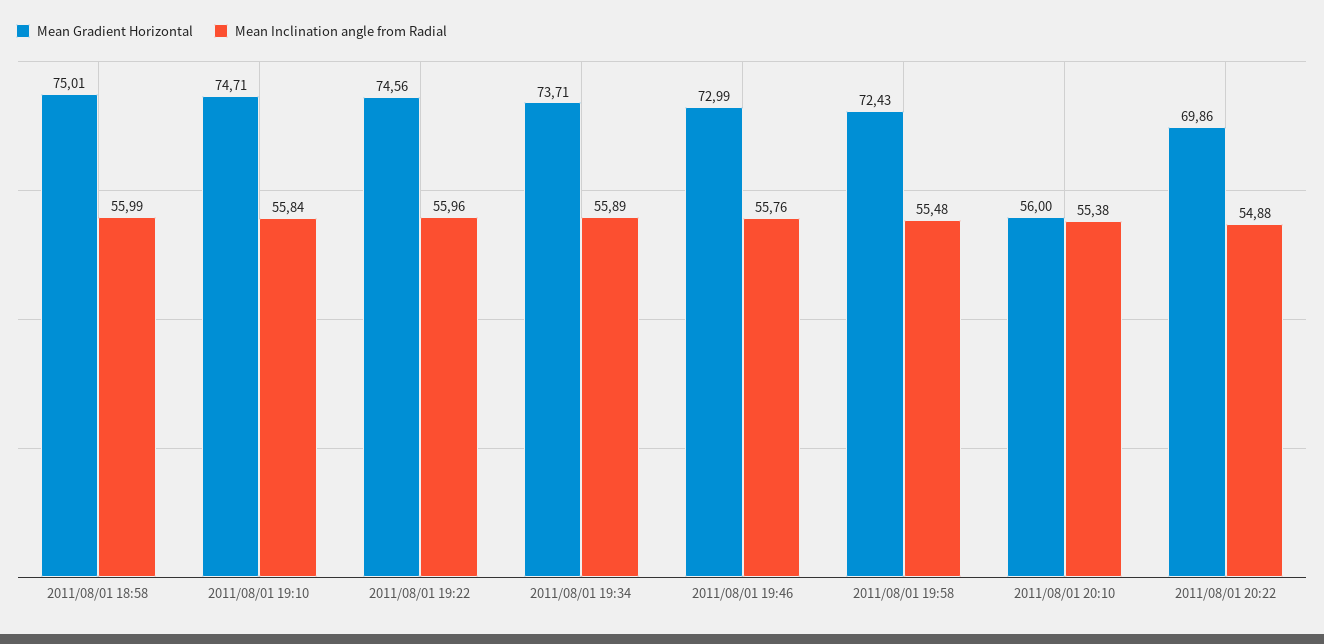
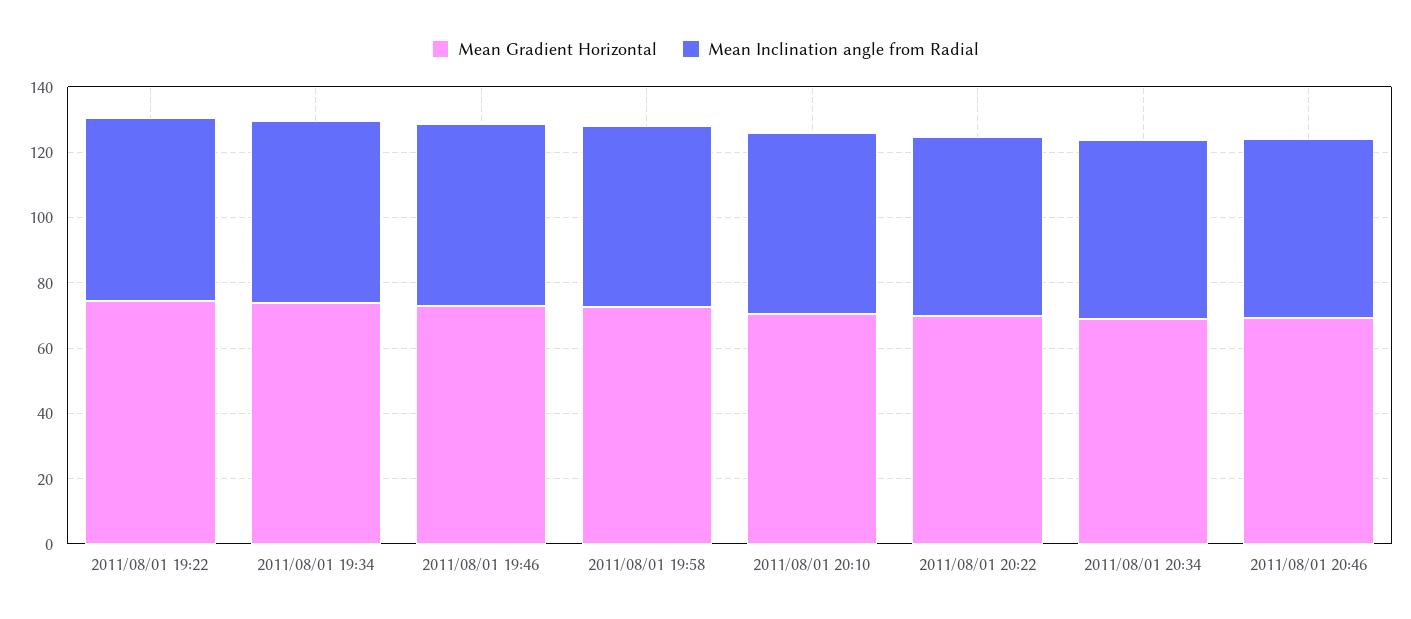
Mean Gradient Horizontal, 2011/08/01 18:58: 75.01 -> none
Mean Inclination angle from Radial, 2011/08/01 18:58: 55.99 -> none
Mean Gradient Horizontal, 2011/08/01 19:10: 74.71 -> none
Mean Inclination angle from Radial, 2011/08/01 19:10: 55.84 -> none
Mean Gradient Horizontal, 2011/08/01 20:10: 56 -> 70
Mean Gradient Horizontal, 2011/08/01 20:34: none -> 70
Mean Inclination angle from Radial, 2011/08/01 20:34: none -> 55
Mean Gradient Horizontal, 2011/08/01 20:46: none -> 70
Mean Inclination angle from Radial, 2011/08/01 20:46: none -> 55

